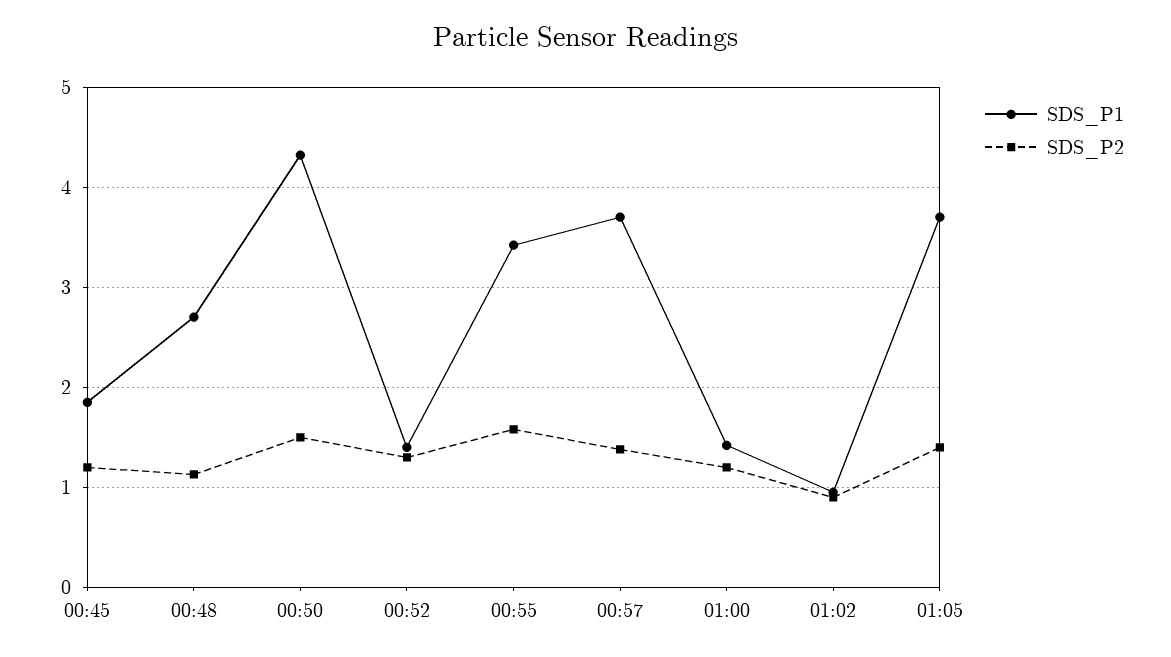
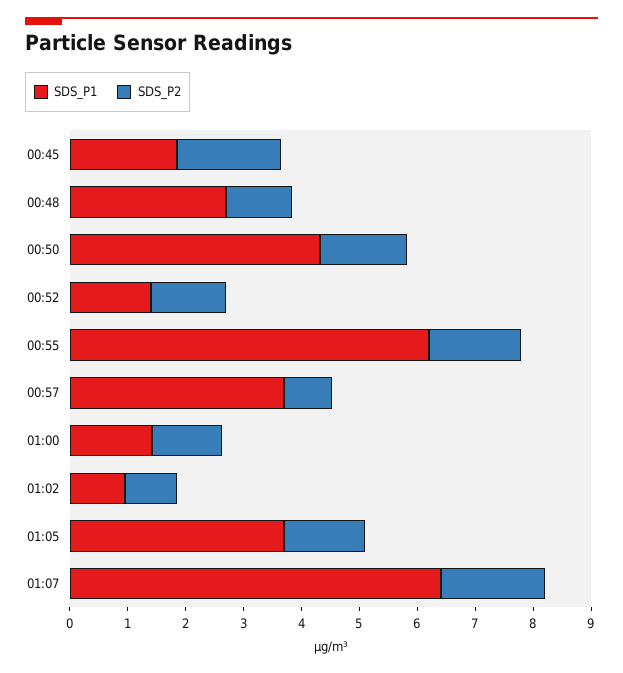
SDS_P2, 00:45: 1.2 -> 1.8
SDS_P1, 00:55: 3.4 -> 6.2
SDS_P2, 00:57: 1.4 -> 0.8
SDS_P1, 01:07: none -> 6.4
SDS_P2, 01:07: none -> 1.8

